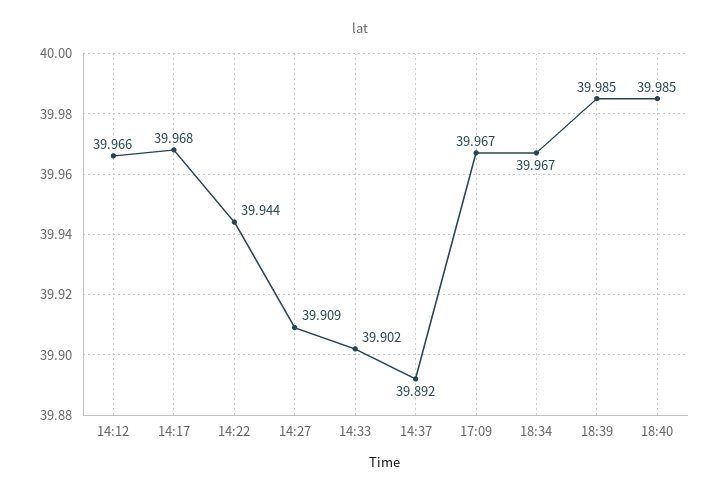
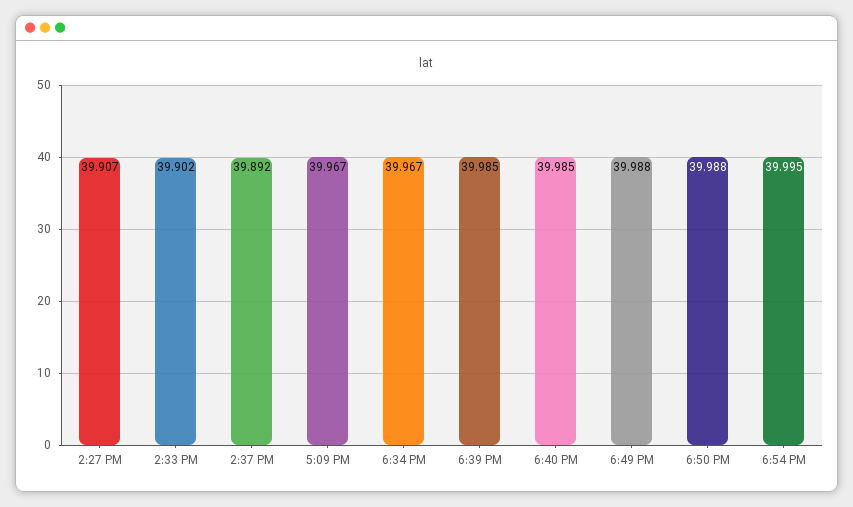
14:12: 39.966 -> none
14:17: 39.968 -> none
14:22: 39.944 -> none
14:27: 39.909 -> 39.907
6:49 PM: none -> 39.988
6:50 PM: none -> 39.988
6:54 PM: none -> 39.995

